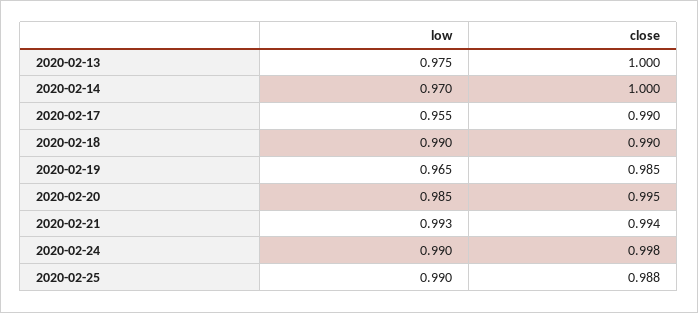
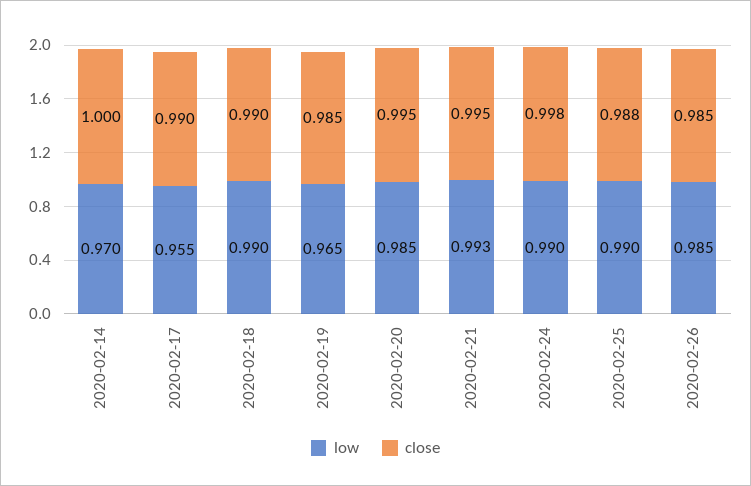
low, 2020-02-13: 0.975 -> none
close, 2020-02-13: 1 -> none
close, 2020-02-21: 0.994 -> 0.995
low, 2020-02-26: none -> 0.985
close, 2020-02-26: none -> 0.985

